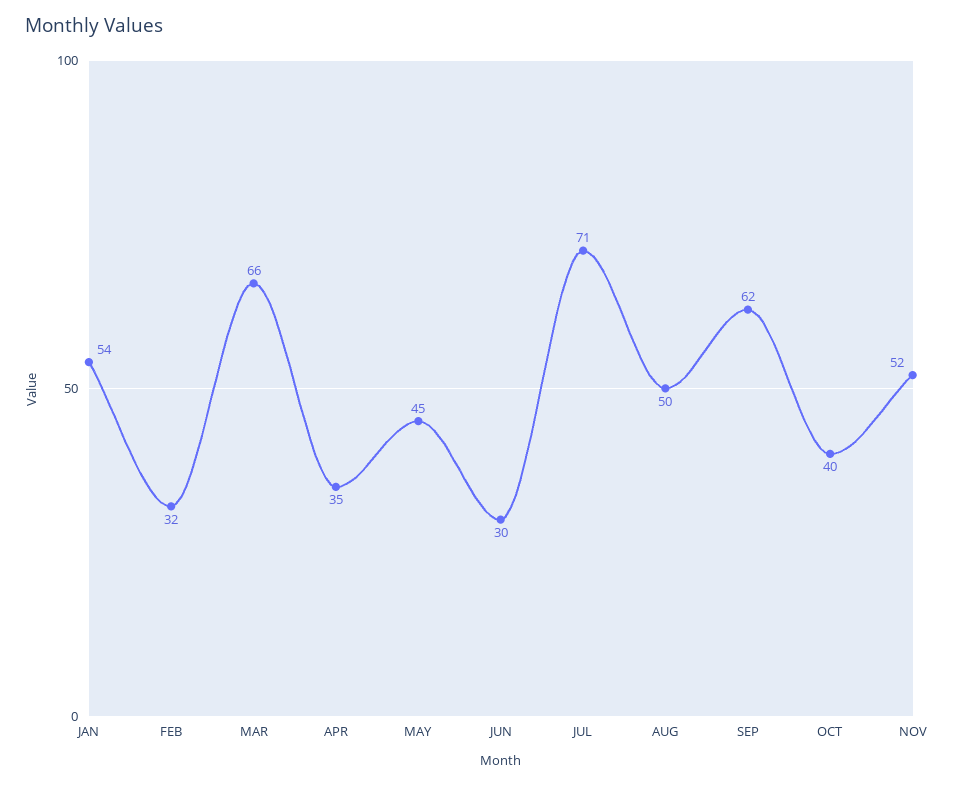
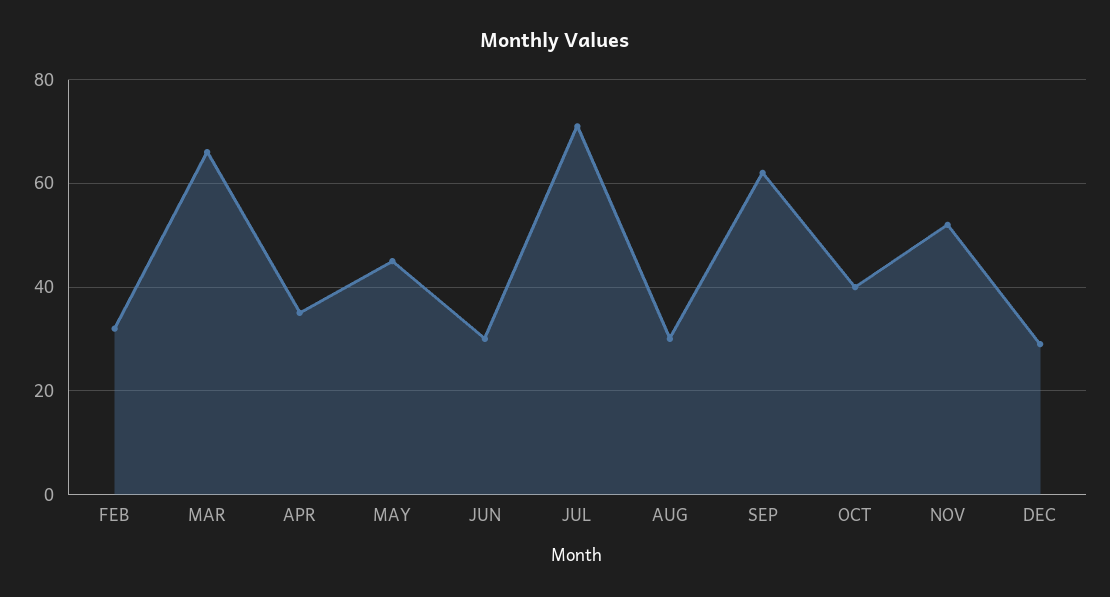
JAN: 54 -> none
AUG: 50 -> 30
DEC: none -> 30

